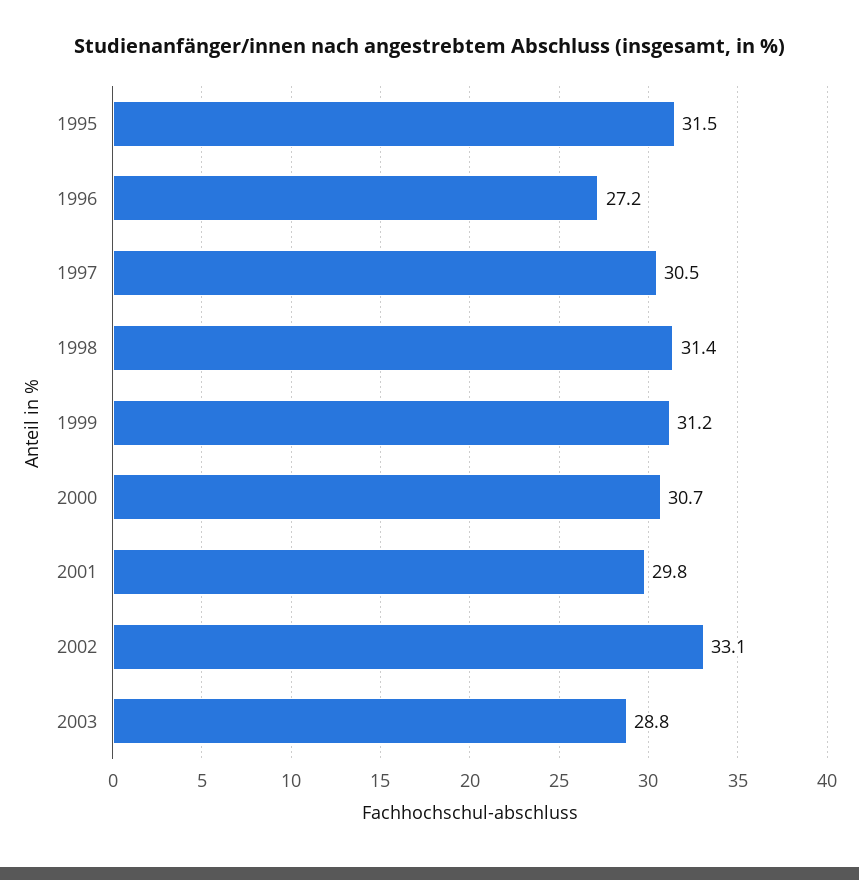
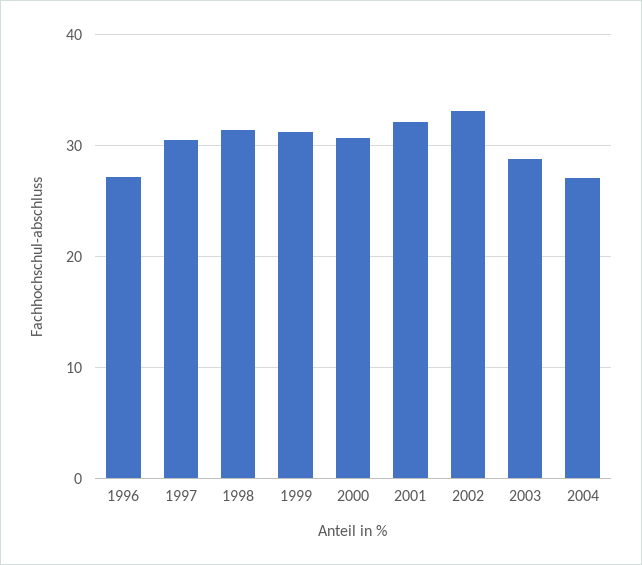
1995: 31.5 -> none
2001: 29.8 -> 32
2004: none -> 27

